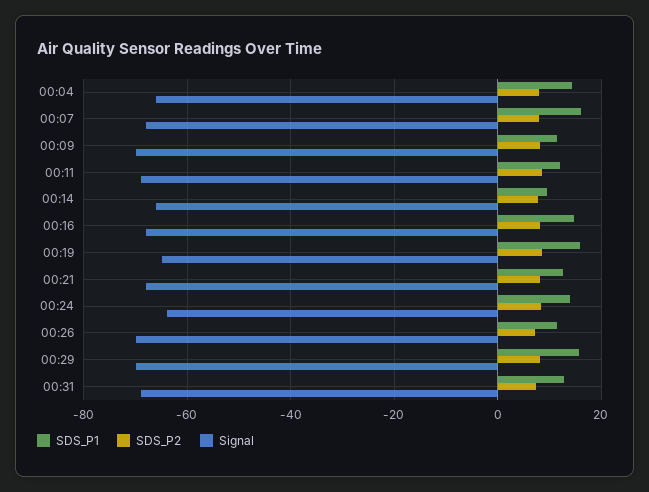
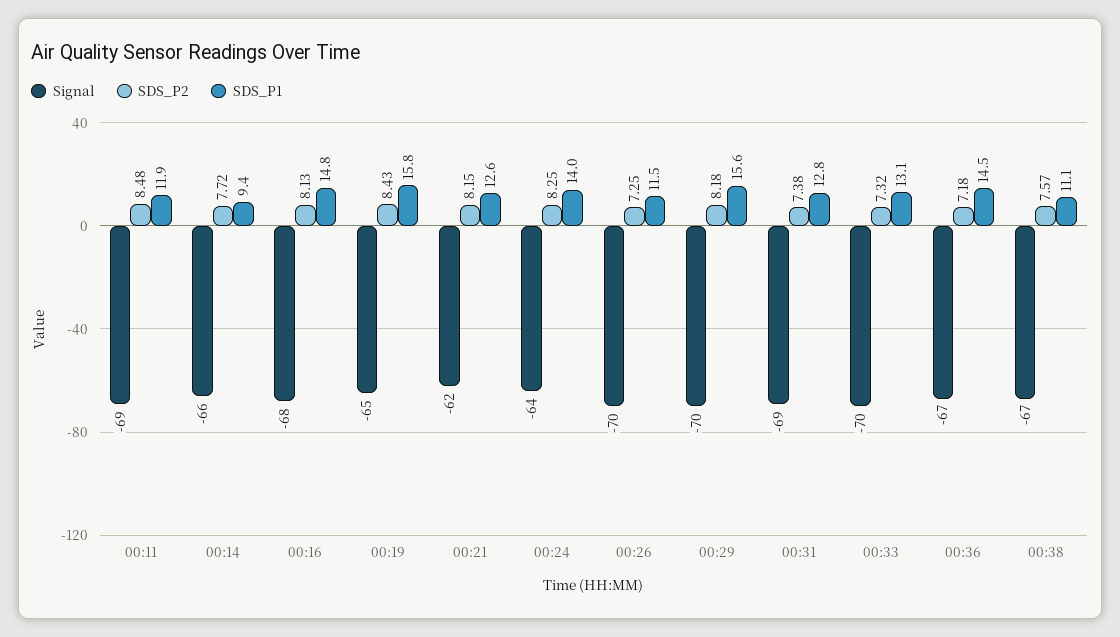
SDS_P1, 00:04: 14 -> none
SDS_P2, 00:04: 8 -> none
Signal, 00:04: -66 -> none
SDS_P1, 00:07: 16 -> none
SDS_P2, 00:07: 8 -> none
Signal, 00:07: -68 -> none
SDS_P1, 00:09: 12 -> none
SDS_P2, 00:09: 8 -> none
Signal, 00:09: -70 -> none
Signal, 00:21: -68 -> -62
Signal, 00:33: none -> -70
SDS_P2, 00:33: none -> 7.32
SDS_P1, 00:33: none -> 13.1
Signal, 00:36: none -> -67
SDS_P2, 00:36: none -> 7.18
SDS_P1, 00:36: none -> 14.5
Signal, 00:38: none -> -67
SDS_P2, 00:38: none -> 7.57
SDS_P1, 00:38: none -> 11.1

